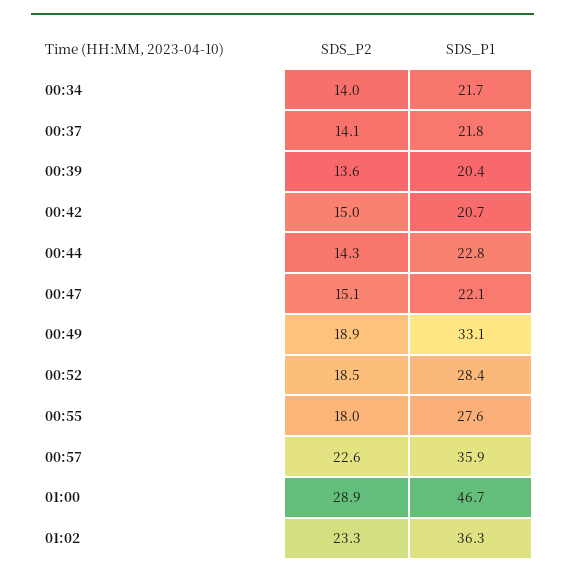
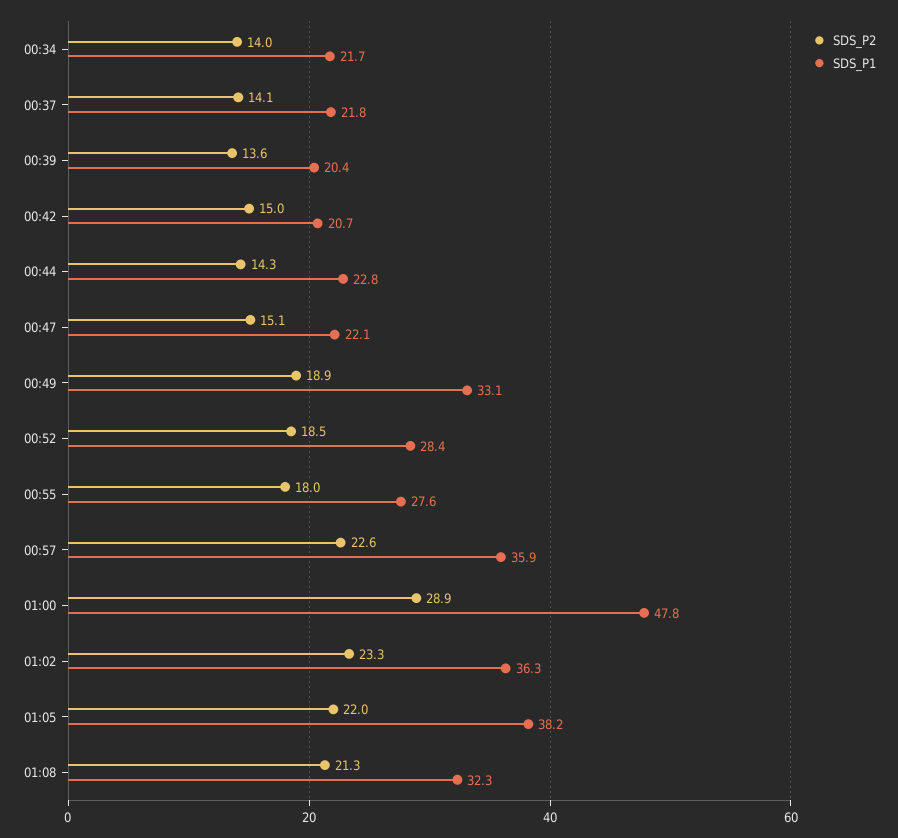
SDS_P1, 01:00: 46.7 -> 47.8
SDS_P2, 01:05: none -> 22
SDS_P1, 01:05: none -> 38.2
SDS_P2, 01:08: none -> 21.3
SDS_P1, 01:08: none -> 32.3

